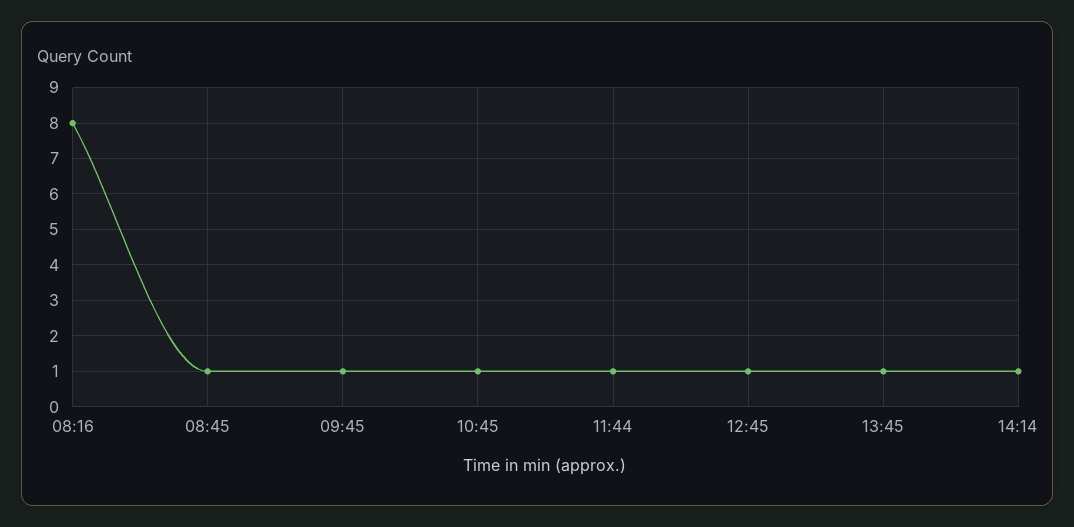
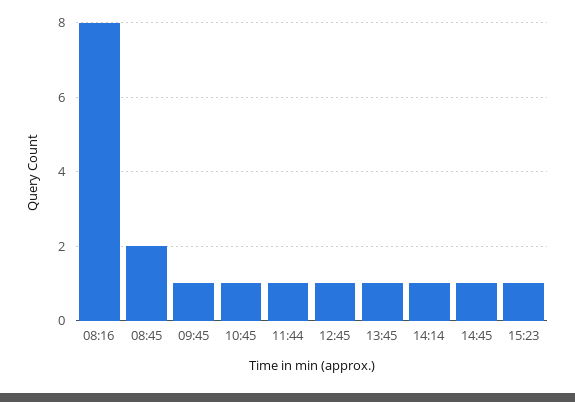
08:45: 1 -> 2
14:45: none -> 1
15:23: none -> 1

